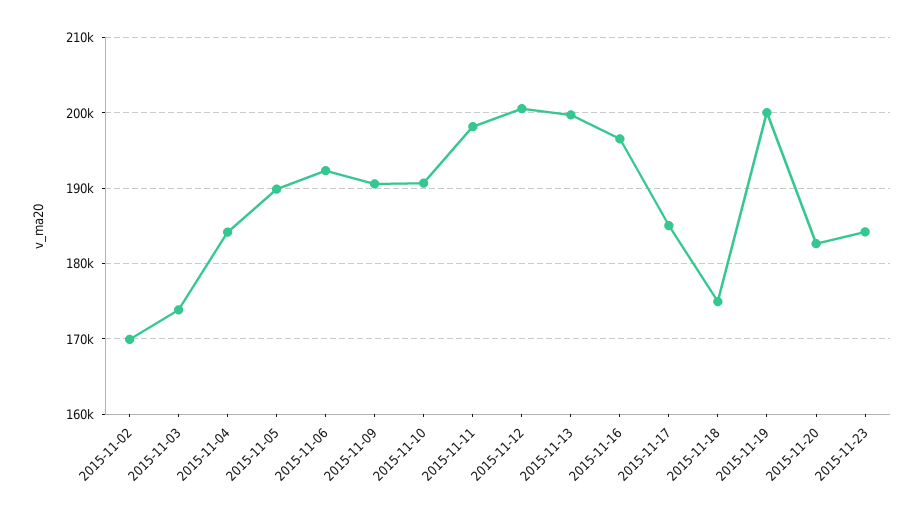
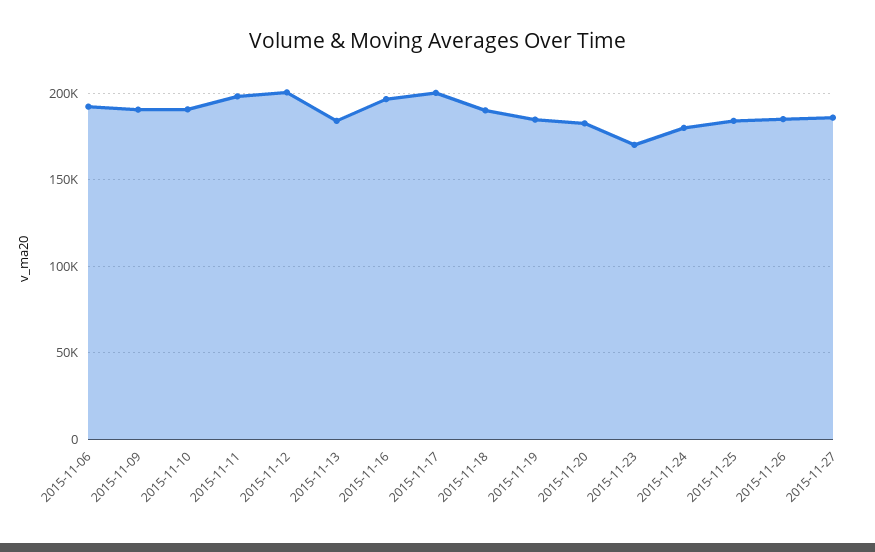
2015-11-02: 170000 -> none
2015-11-03: 174000 -> none
2015-11-04: 184000 -> none
2015-11-05: 190000 -> none
2015-11-13: 200000 -> 185000
2015-11-17: 185000 -> 200000
2015-11-18: 175000 -> 190000
2015-11-19: 200000 -> 185000
2015-11-23: 184000 -> 170000
2015-11-24: none -> 180000
2015-11-25: none -> 185000
2015-11-26: none -> 185000
2015-11-27: none -> 185000

